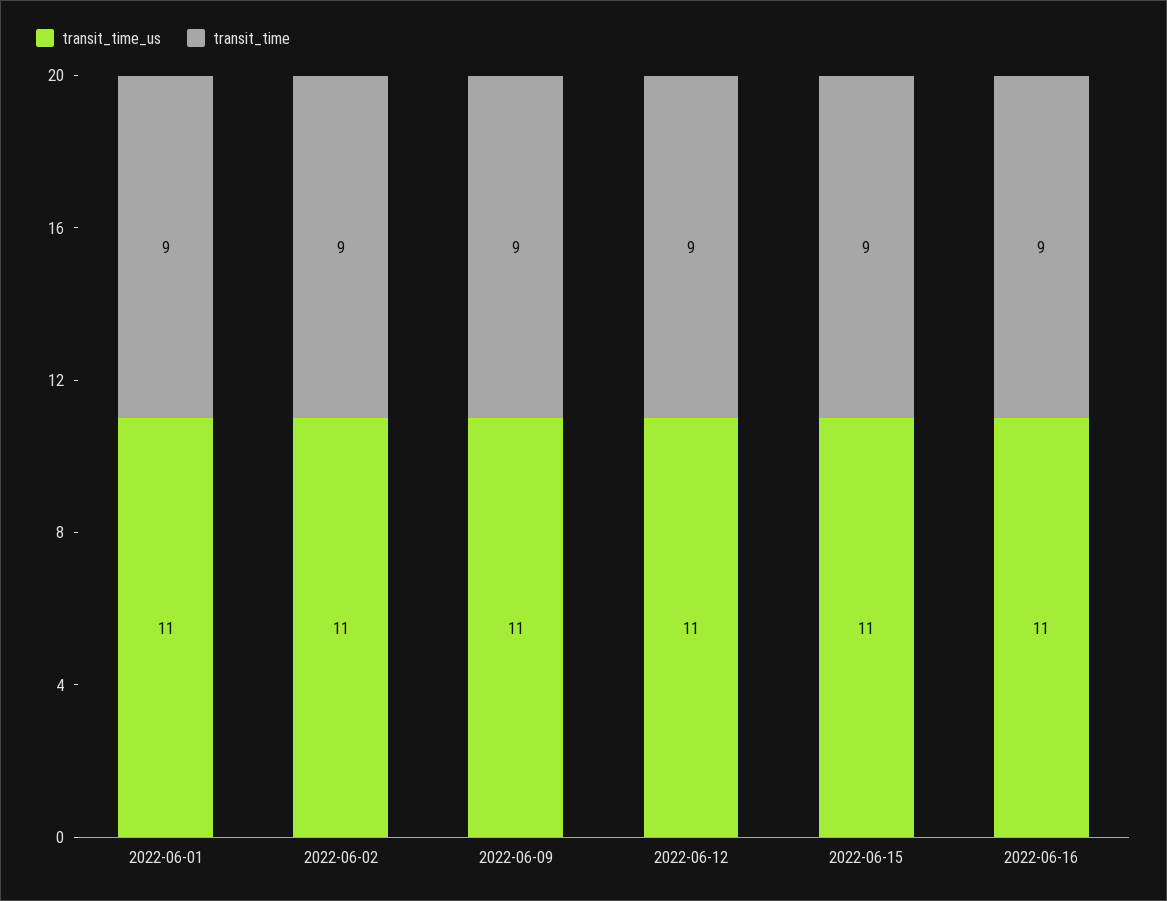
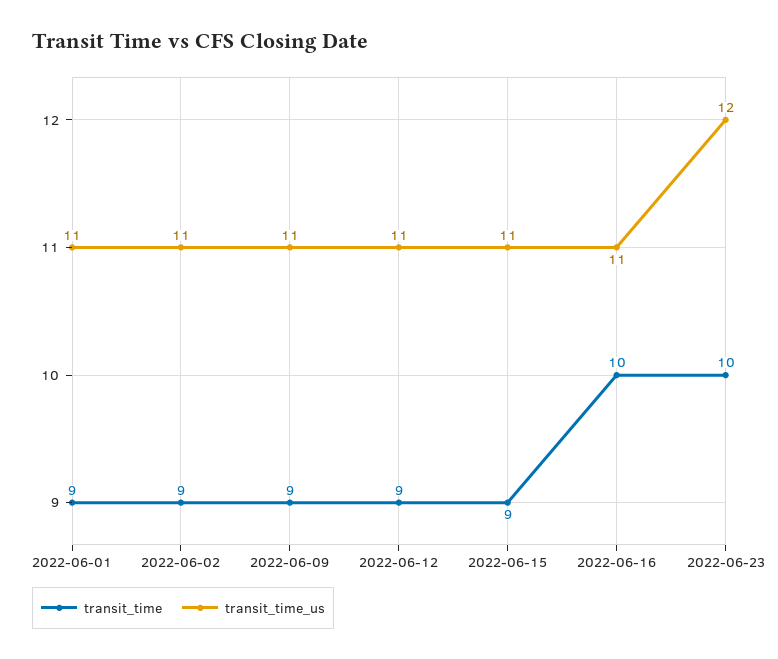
transit_time, 2022-06-16: 9 -> 10
transit_time, 2022-06-23: none -> 10
transit_time_us, 2022-06-23: none -> 12

